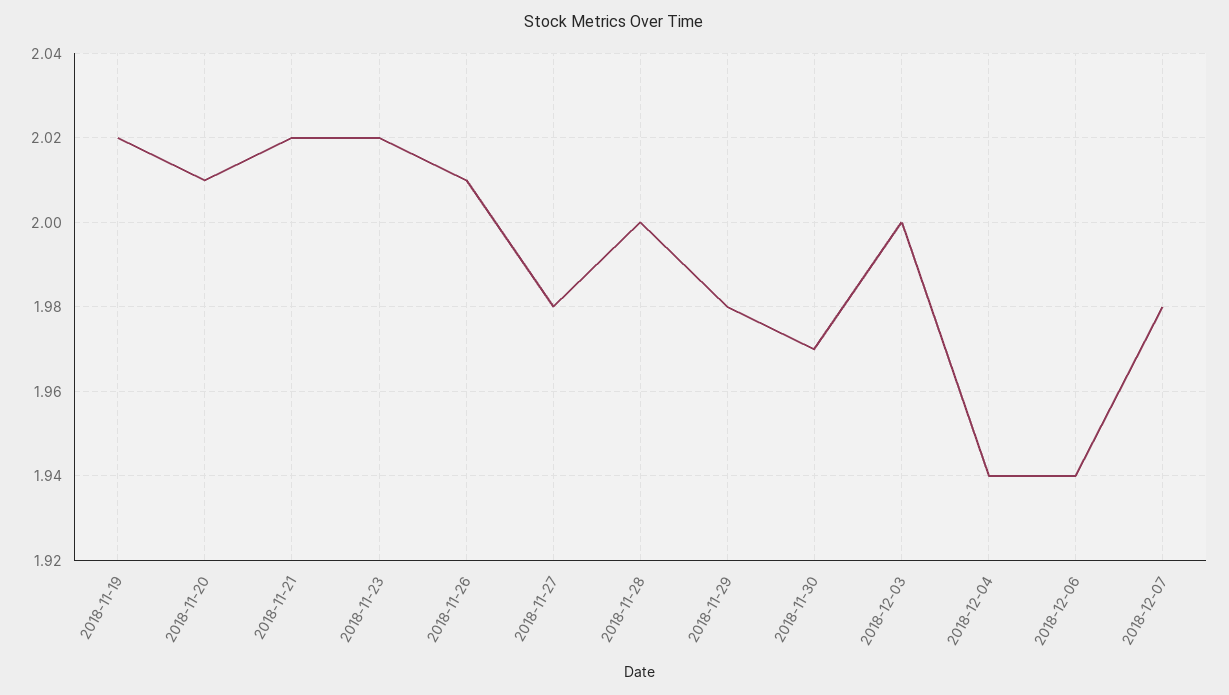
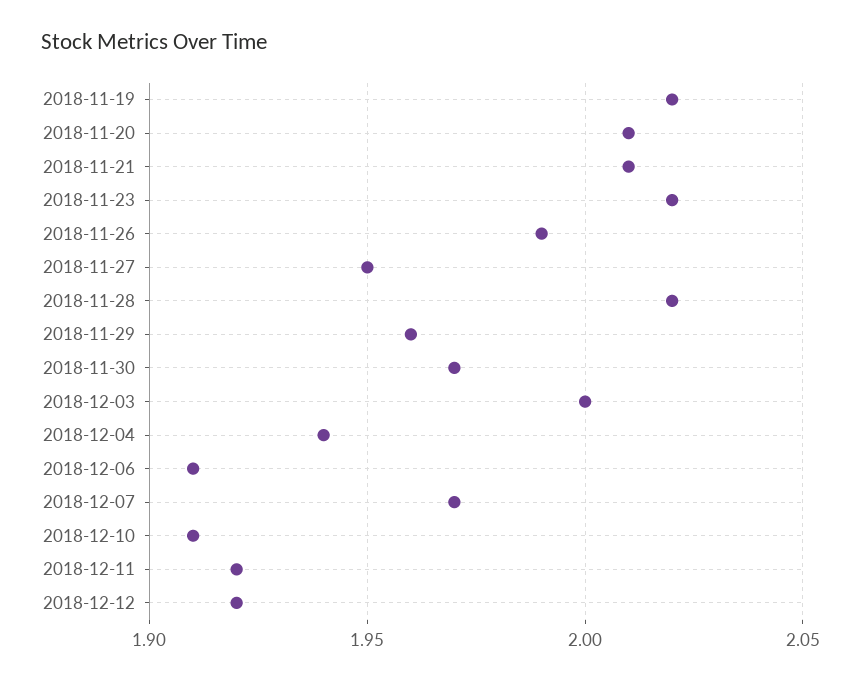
2018-11-21: 2.02 -> 2.01
2018-11-26: 2.01 -> 1.99
2018-11-27: 1.98 -> 1.95
2018-11-28: 2 -> 2.02
2018-11-29: 1.98 -> 1.96
2018-12-06: 1.94 -> 1.91
2018-12-07: 1.98 -> 1.97
2018-12-10: none -> 1.91
2018-12-11: none -> 1.92
2018-12-12: none -> 1.92

